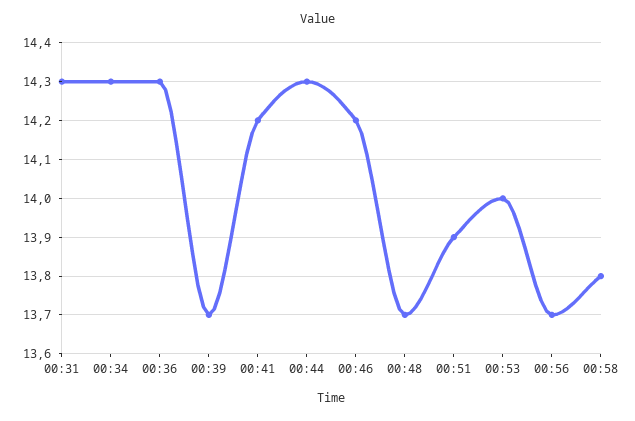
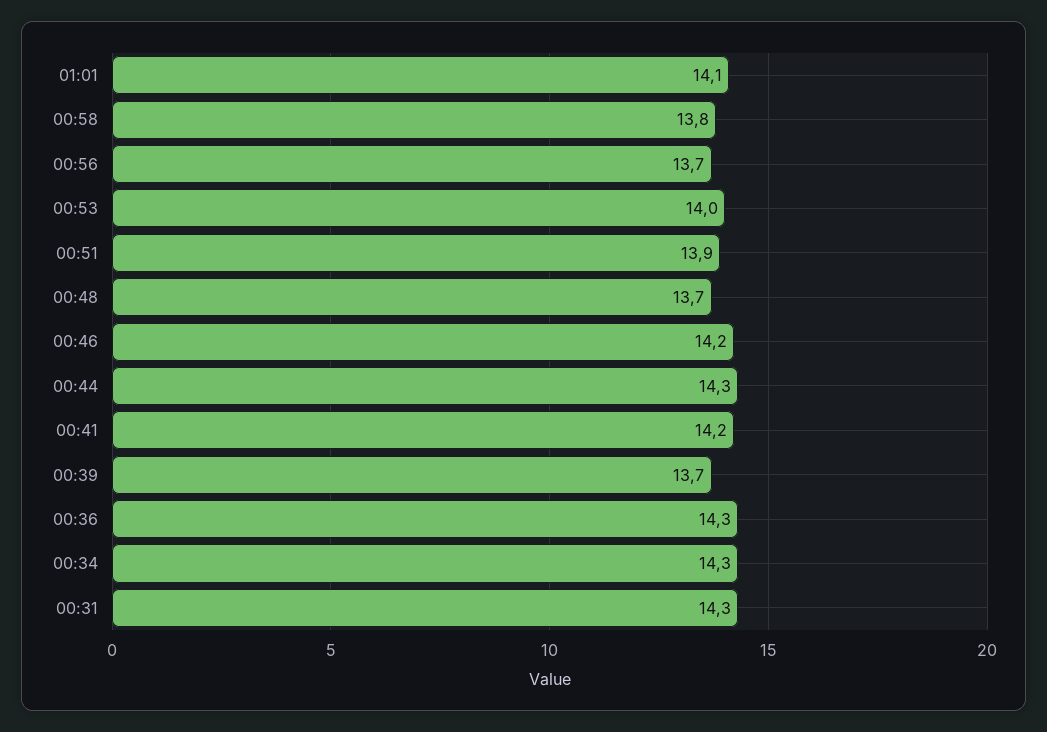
01:01: none -> 14.1

